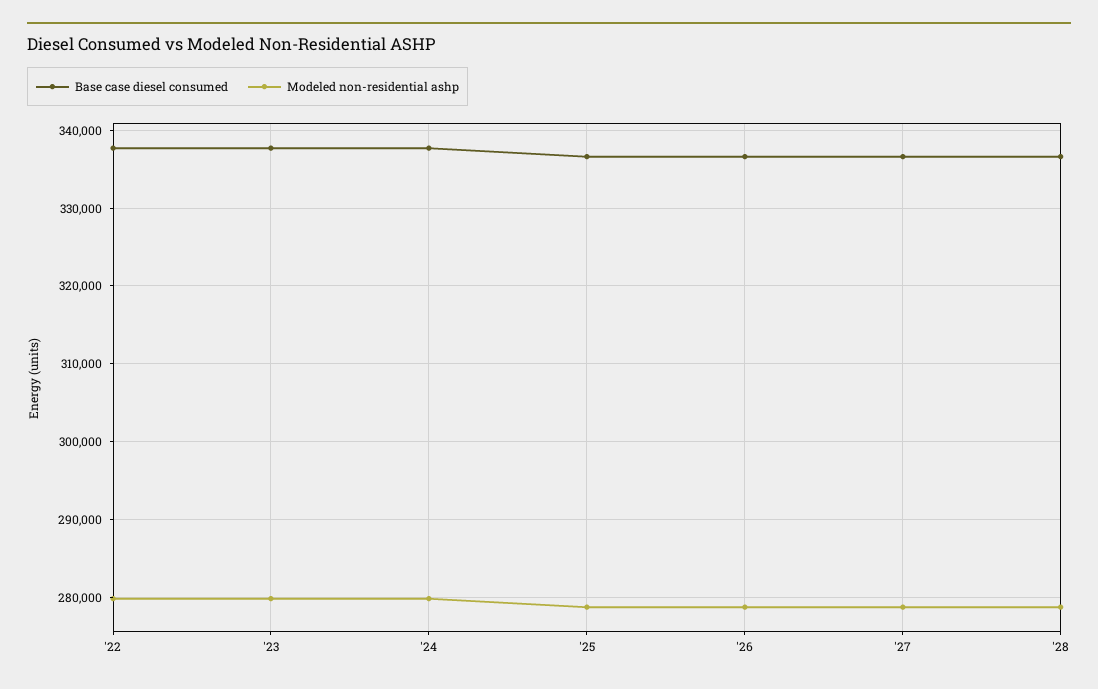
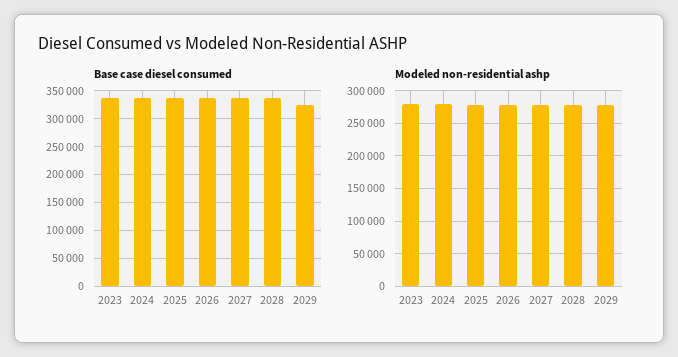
Base case diesel consumed, '22: 338000 -> none
Modeled non-residential ashp, '22: 280000 -> none
Base case diesel consumed, 2029: none -> 325000
Modeled non-residential ashp, 2029: none -> 280000

